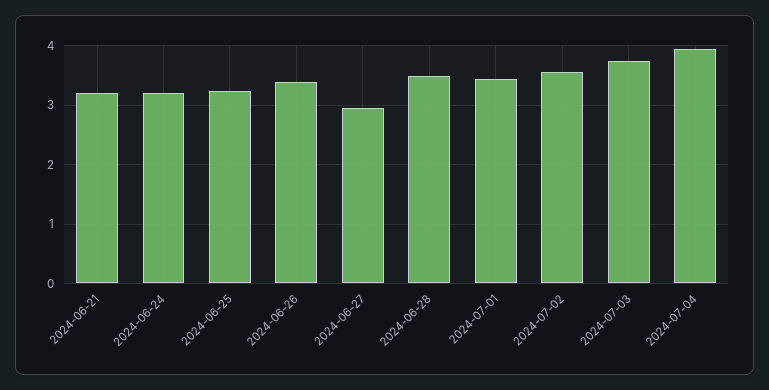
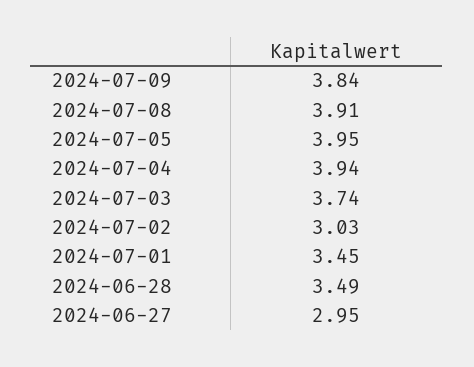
2024-06-21: 3.2 -> none
2024-06-24: 3.2 -> none
2024-06-25: 3.2 -> none
2024-06-26: 3.4 -> none
2024-07-02: 3.6 -> 3.03
2024-07-09: none -> 3.84
2024-07-08: none -> 3.91
2024-07-05: none -> 3.95

